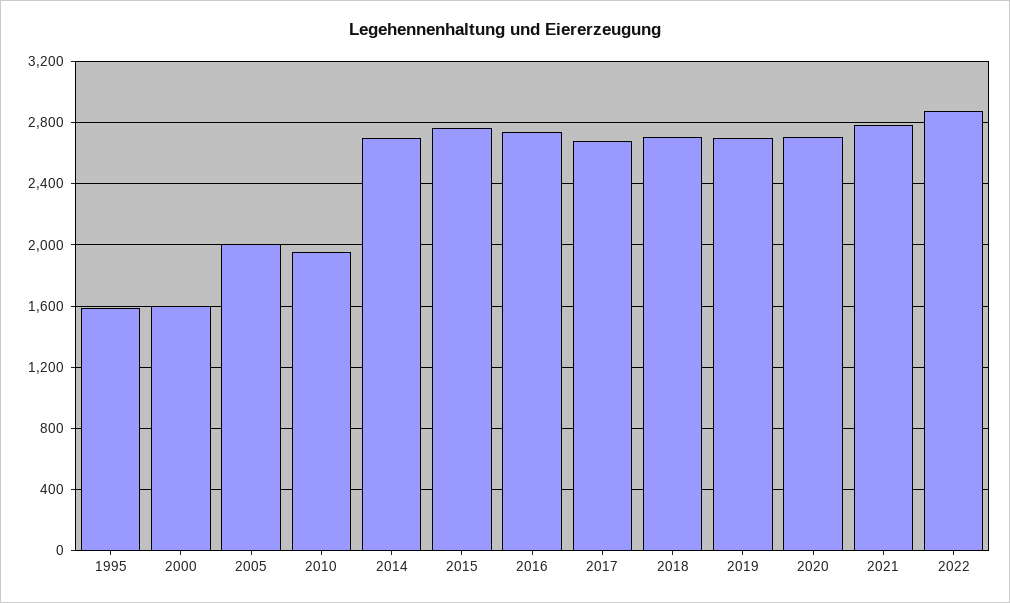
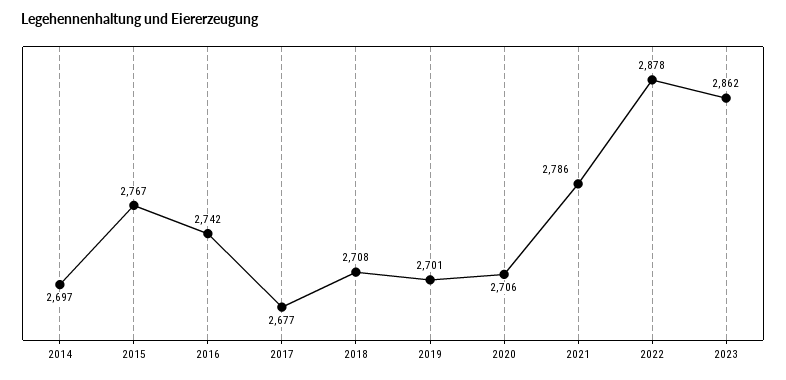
1995: 1600 -> none
2000: 1600 -> none
2005: 2000 -> none
2010: 1950 -> none
2023: none -> 2862

